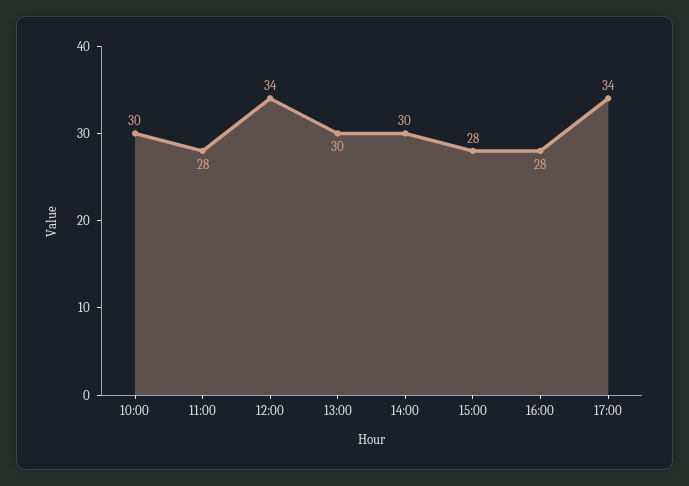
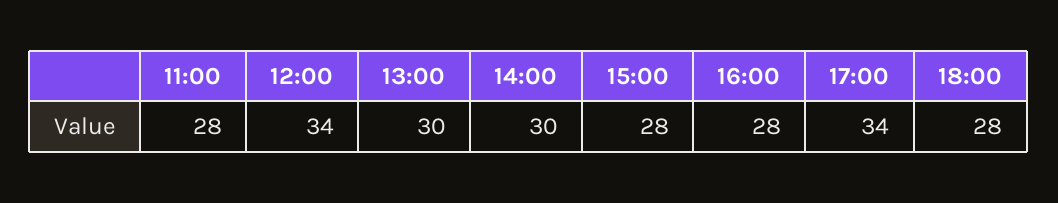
10:00: 30 -> none
18:00: none -> 28

